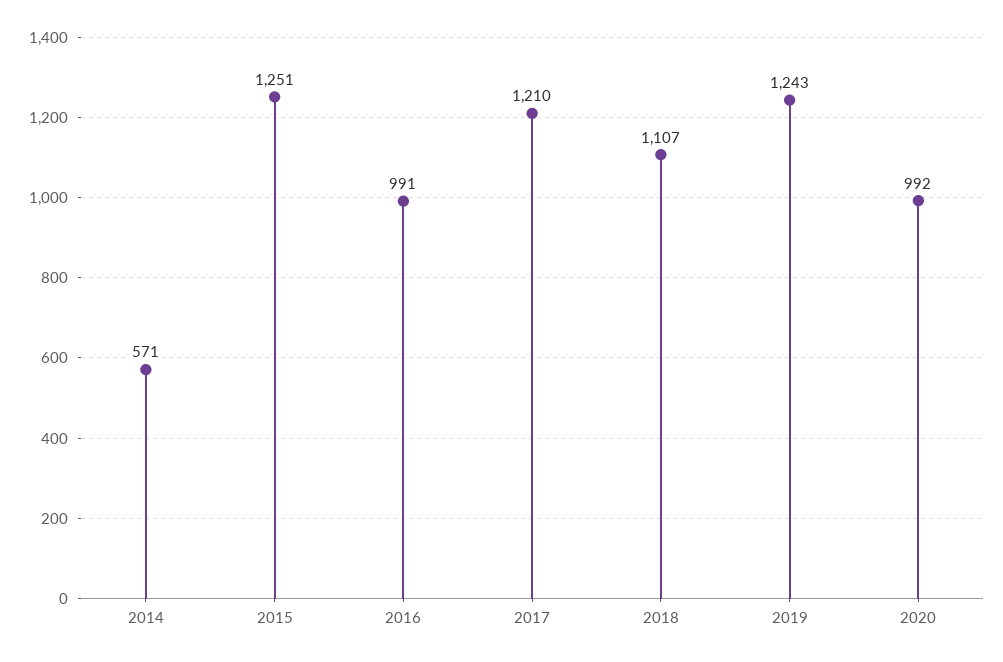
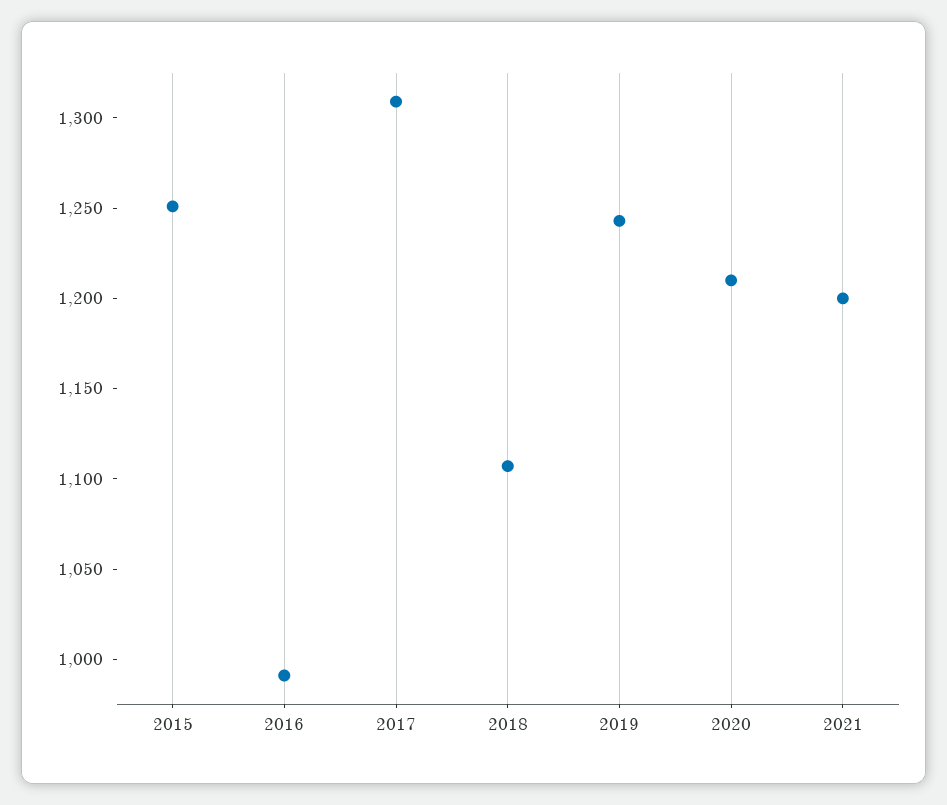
2014: 571 -> none
2017: 1210 -> 1310
2020: 992 -> 1210
2021: none -> 1200

